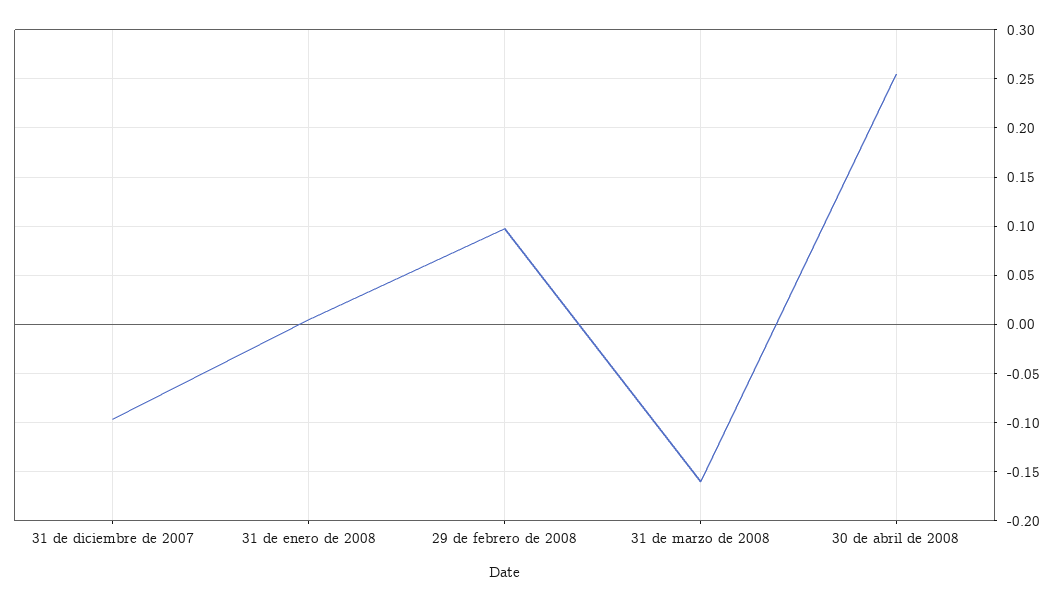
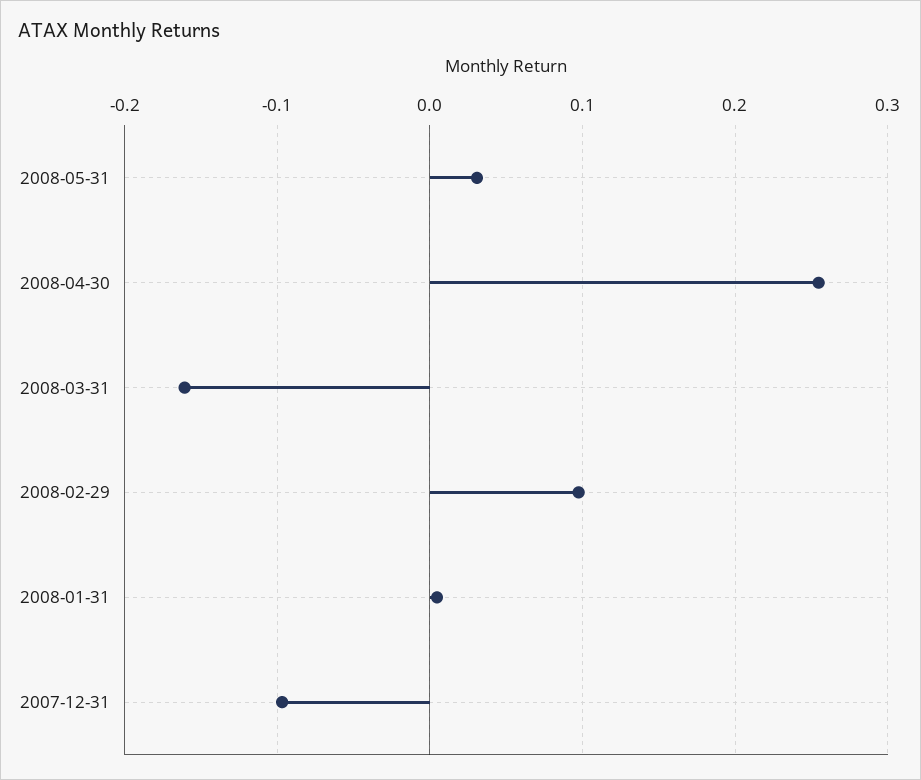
2008-05-31: none -> 0.03

